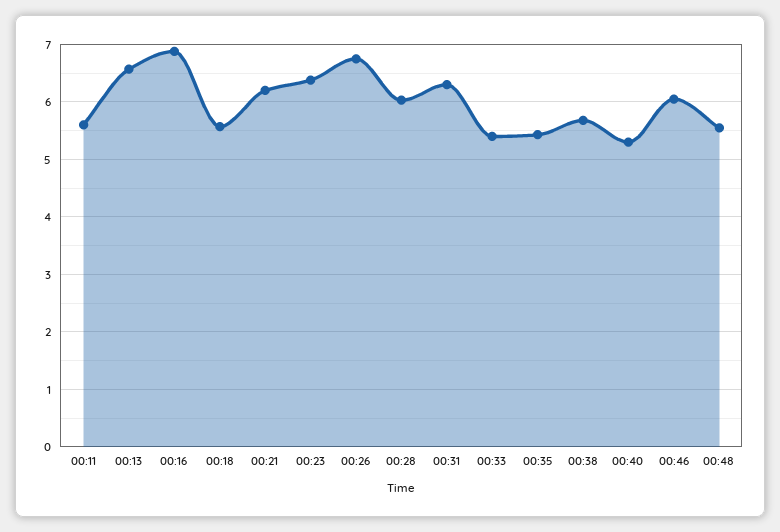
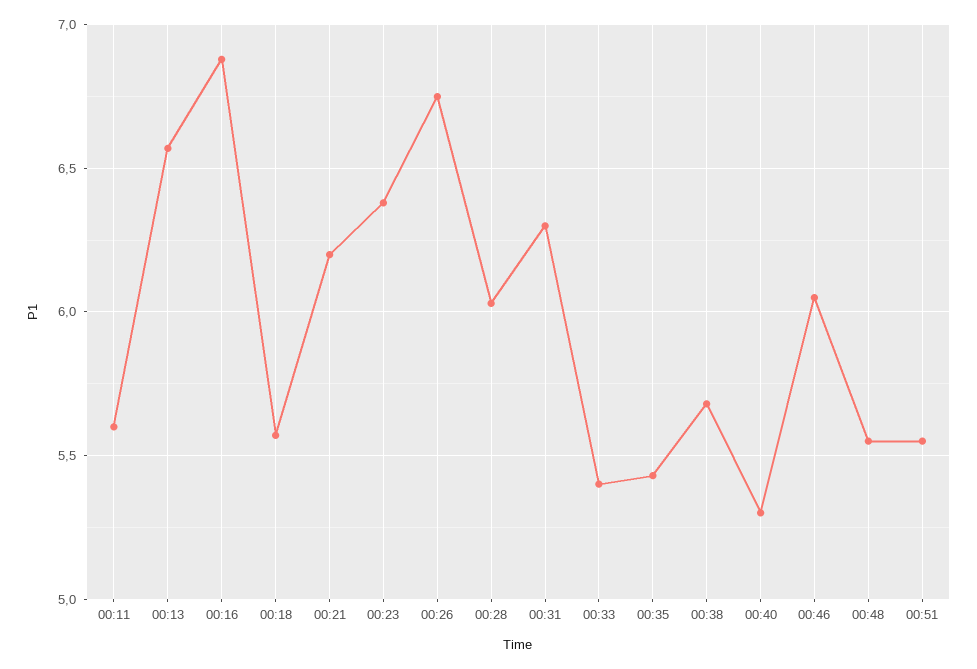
00:51: none -> 5.55

